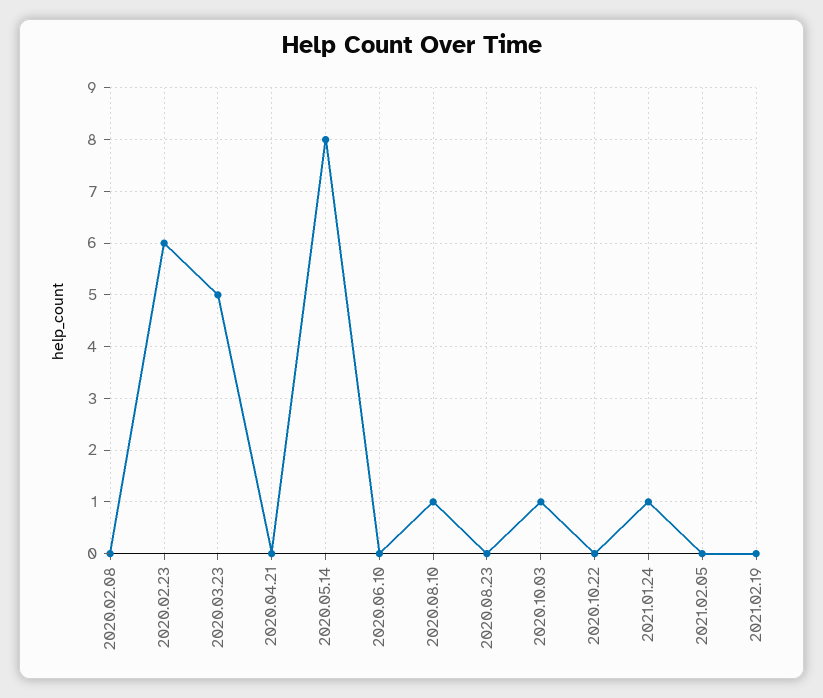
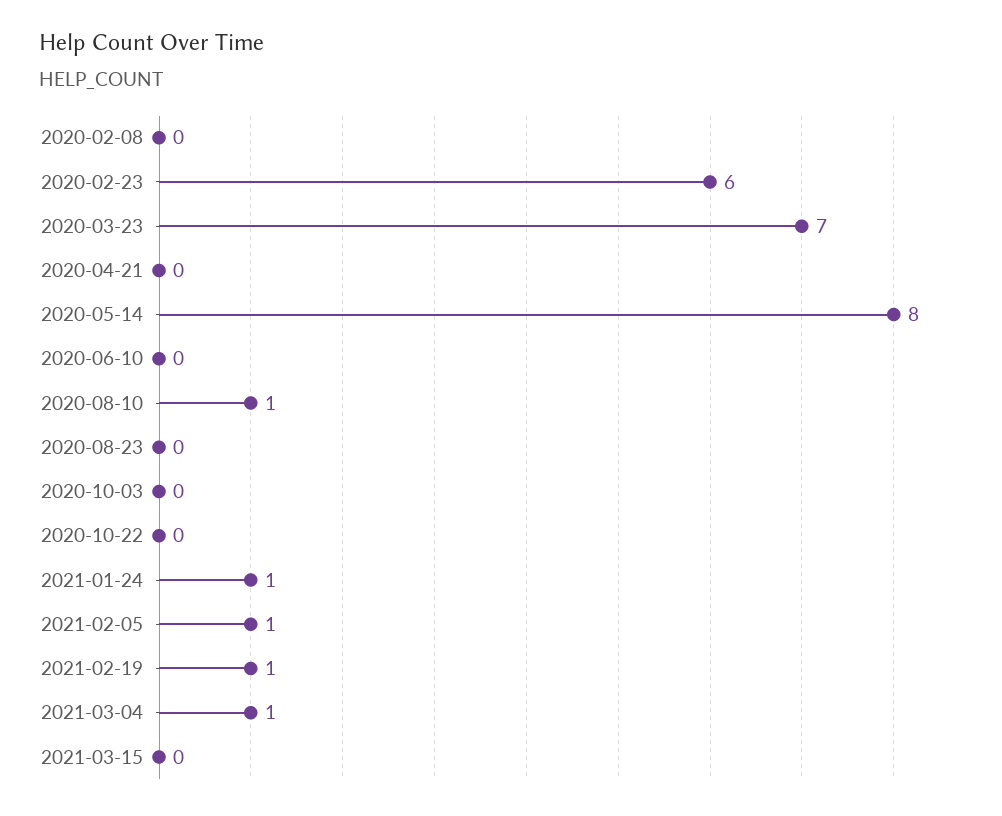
2020.03.23: 5 -> 7
2020.10.03: 1 -> 0
2021.02.05: 0 -> 1
2021.02.19: 0 -> 1
2021-03-04: none -> 1
2021-03-15: none -> 0

